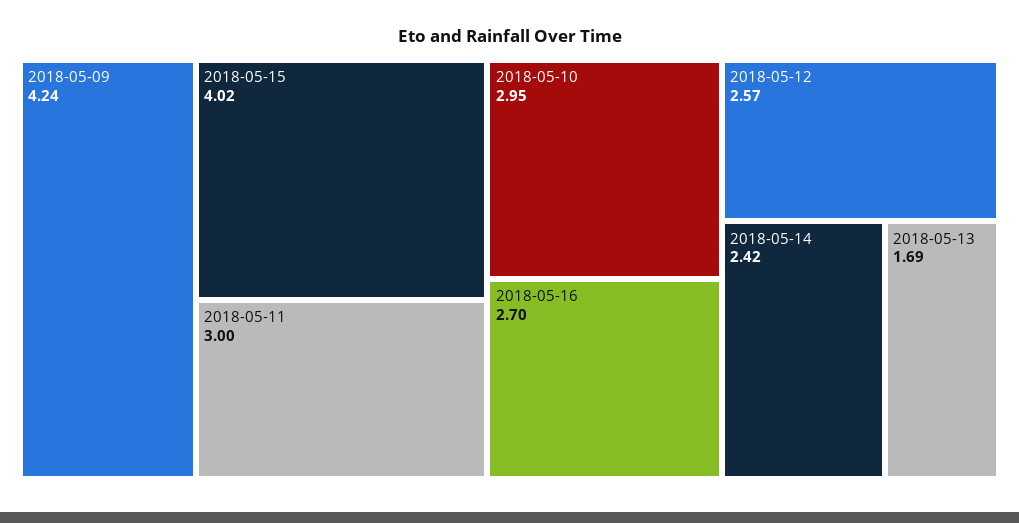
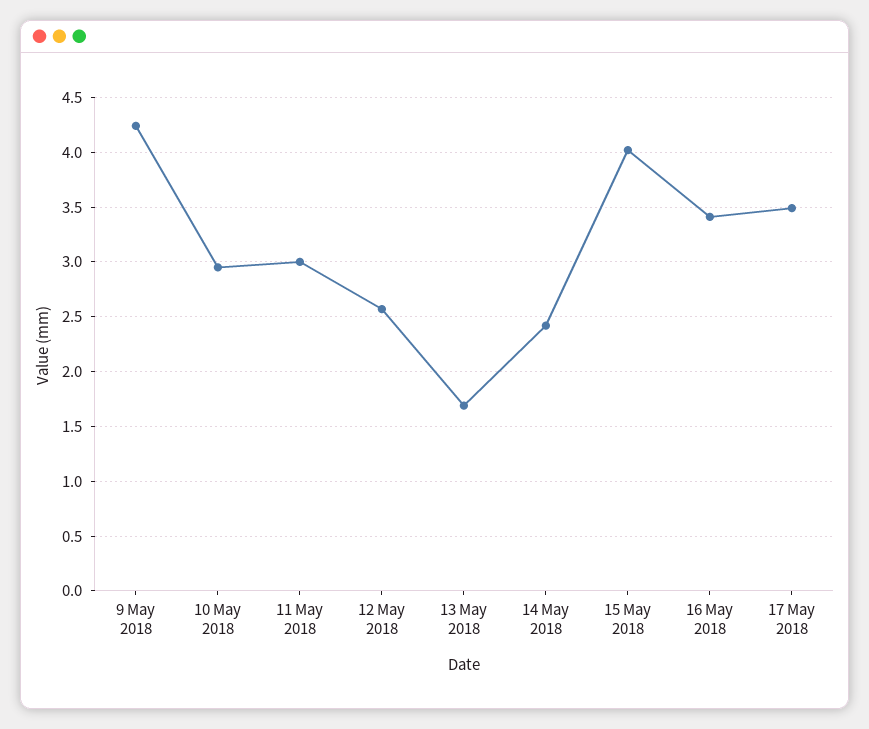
2018-05-16: 2.7 -> 3.4
17 May 2018: none -> 3.5

